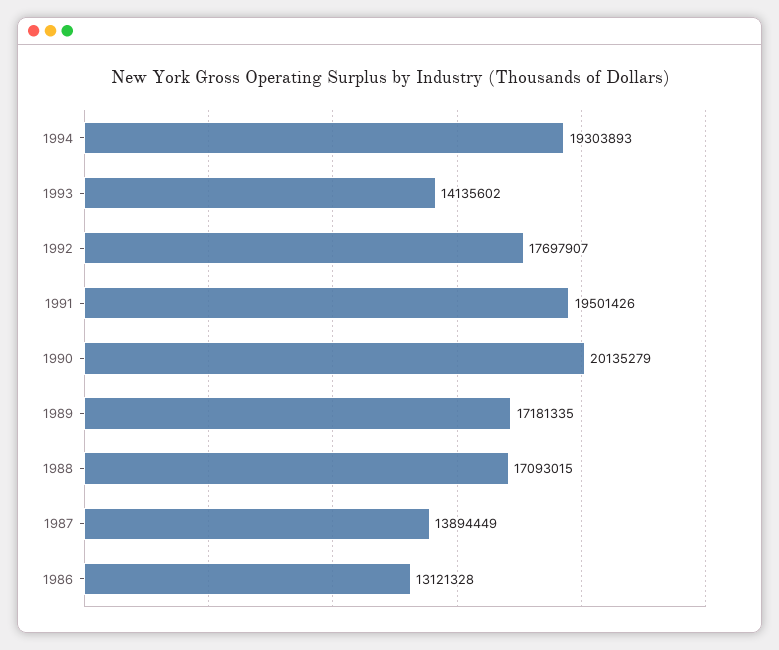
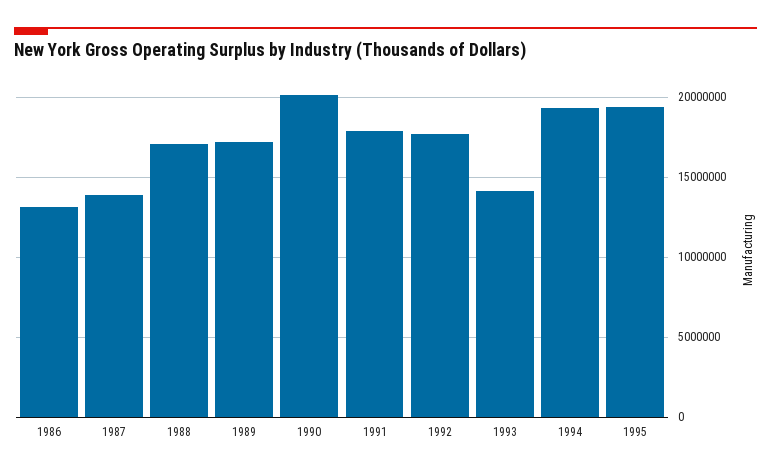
1991: 19501426 -> 18000000
1995: none -> 19500000

